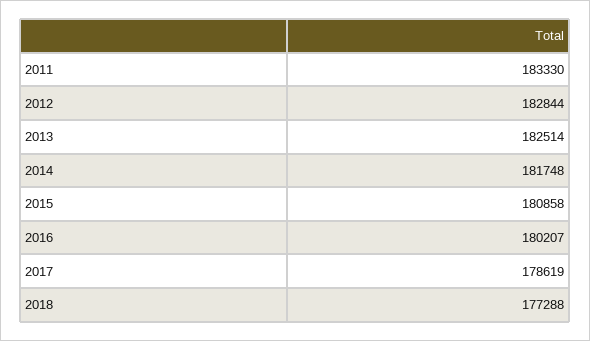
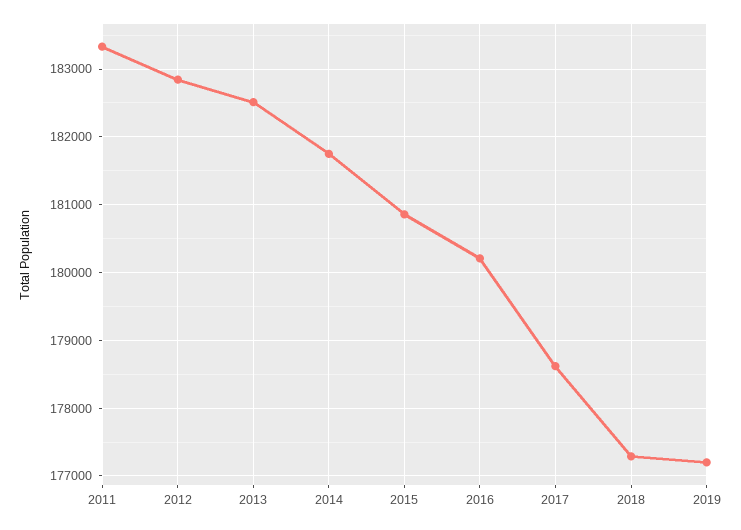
2019: none -> 177200

